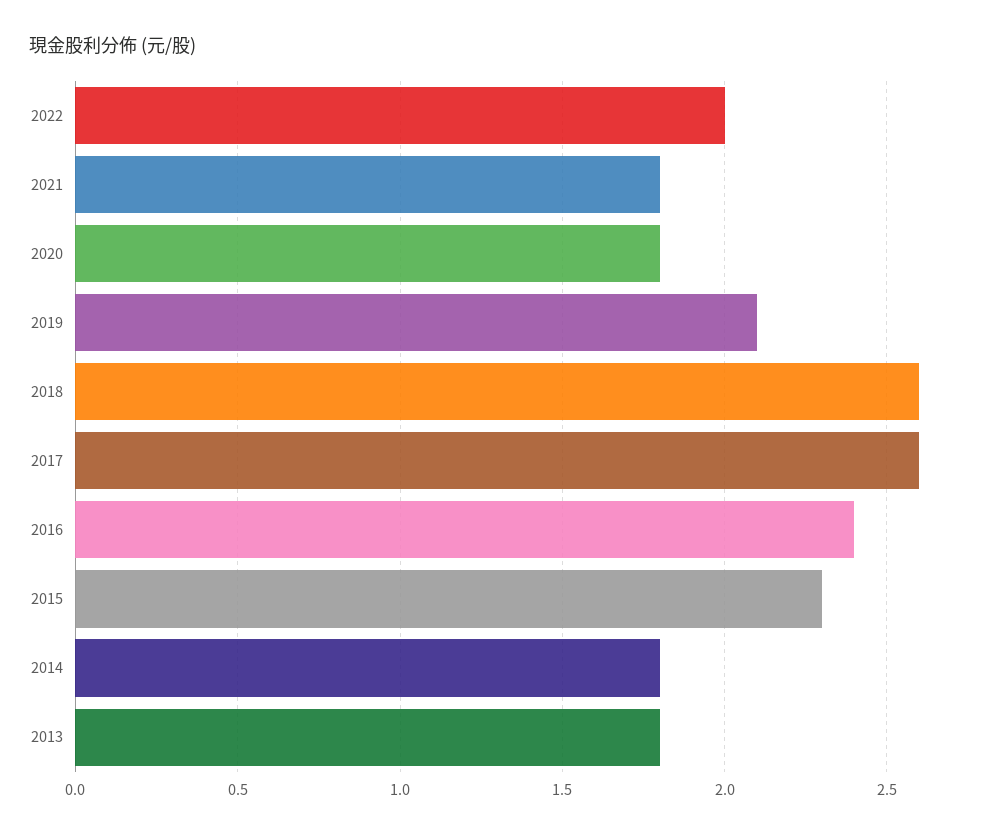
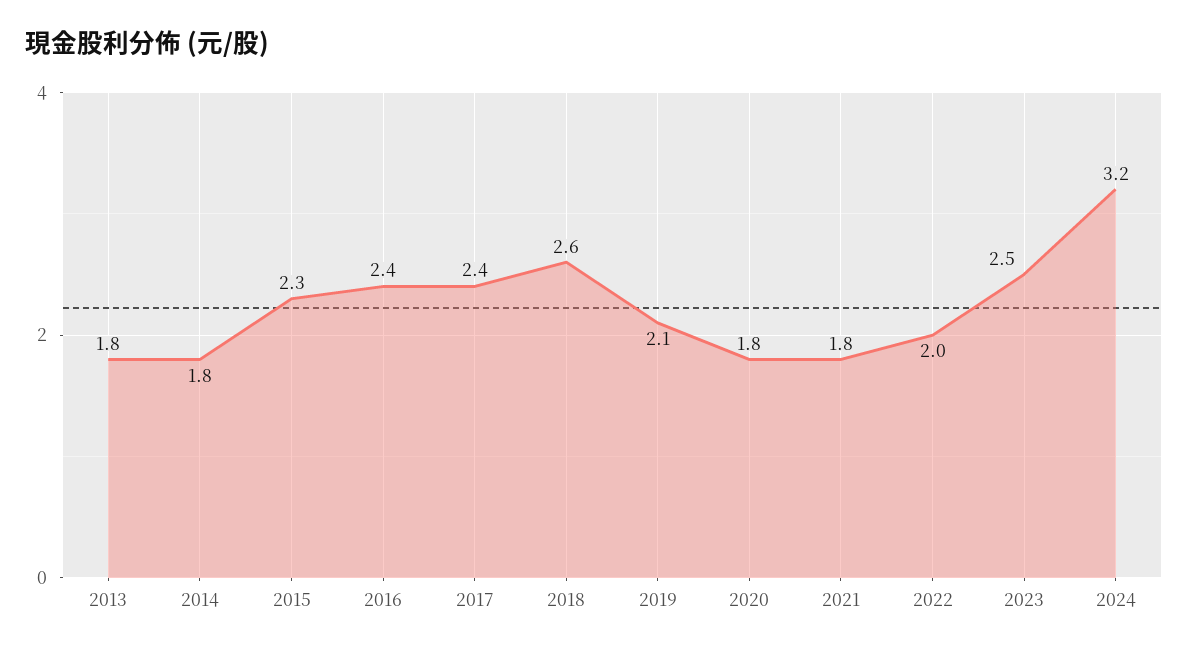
2017: 2.6 -> 2.4
2023: none -> 2.5
2024: none -> 3.2

